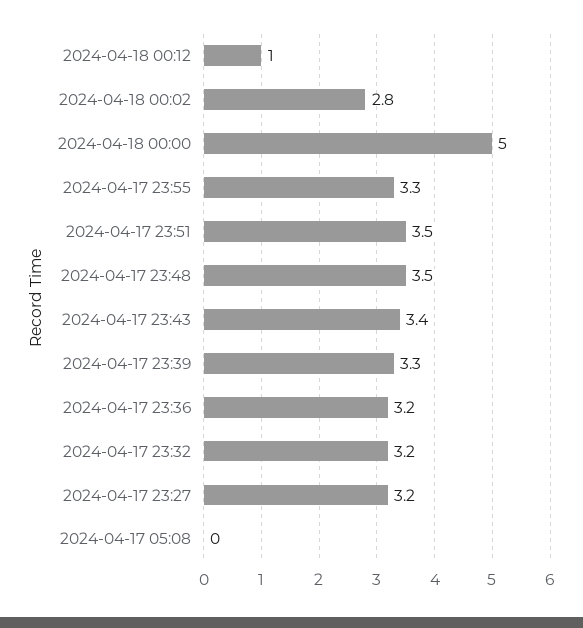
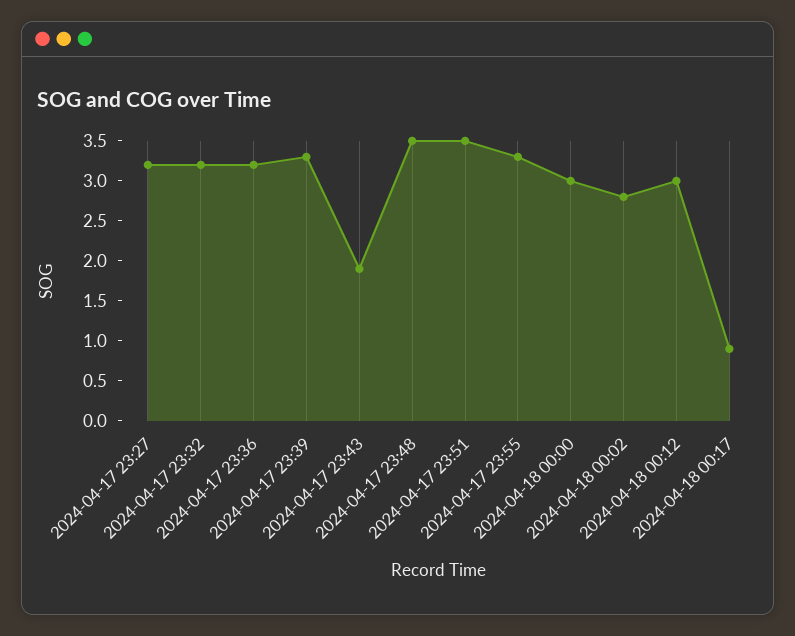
2024-04-18 00:12: 1 -> 3
2024-04-18 00:00: 5 -> 3
2024-04-17 23:43: 3.4 -> 2
2024-04-17 05:08: 0 -> none
2024-04-18 00:17: none -> 1

